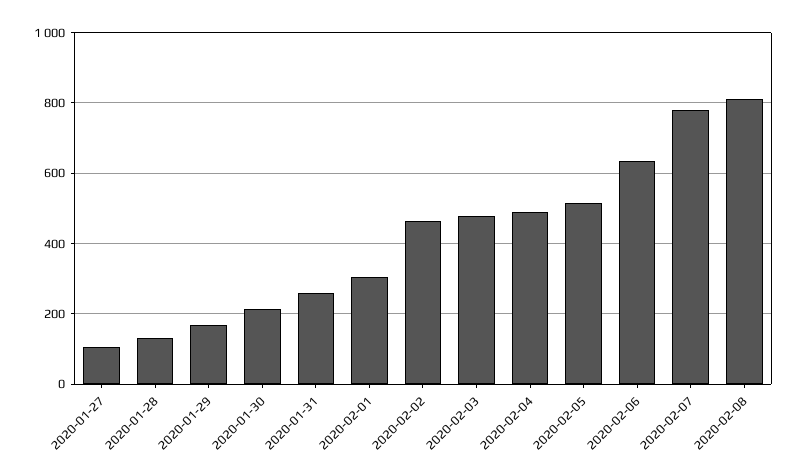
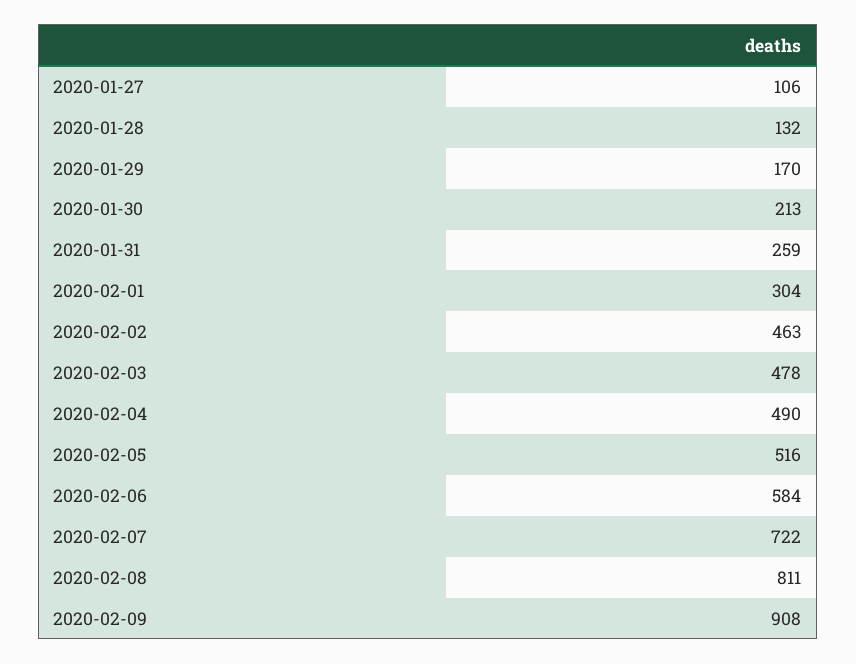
2020-02-06: 640 -> 584
2020-02-07: 780 -> 722
2020-02-09: none -> 908

